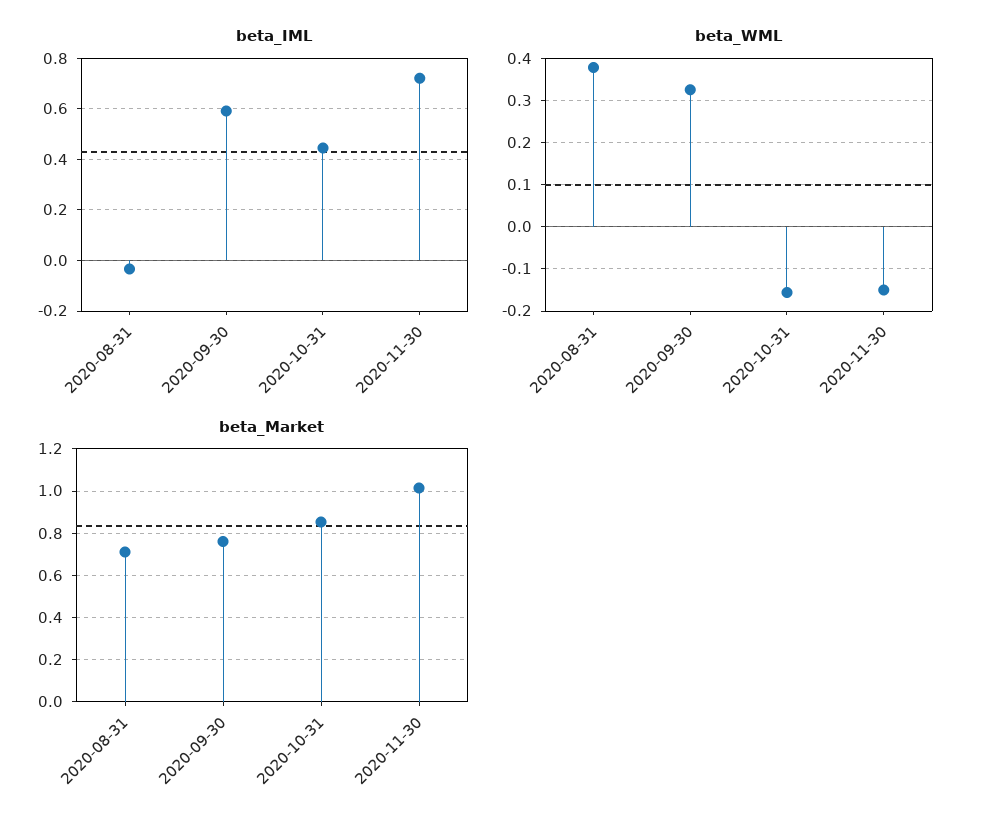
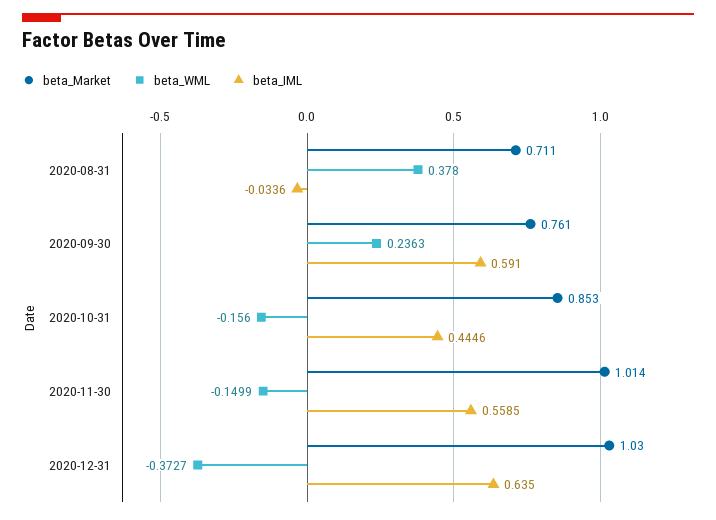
beta_IML, 2020-11-30: 0.725 -> 0.5585
beta_WML, 2020-09-30: 0.32 -> 0.2363
beta_Market, 2020-12-31: none -> 1.03
beta_WML, 2020-12-31: none -> -0.3727
beta_IML, 2020-12-31: none -> 0.635

